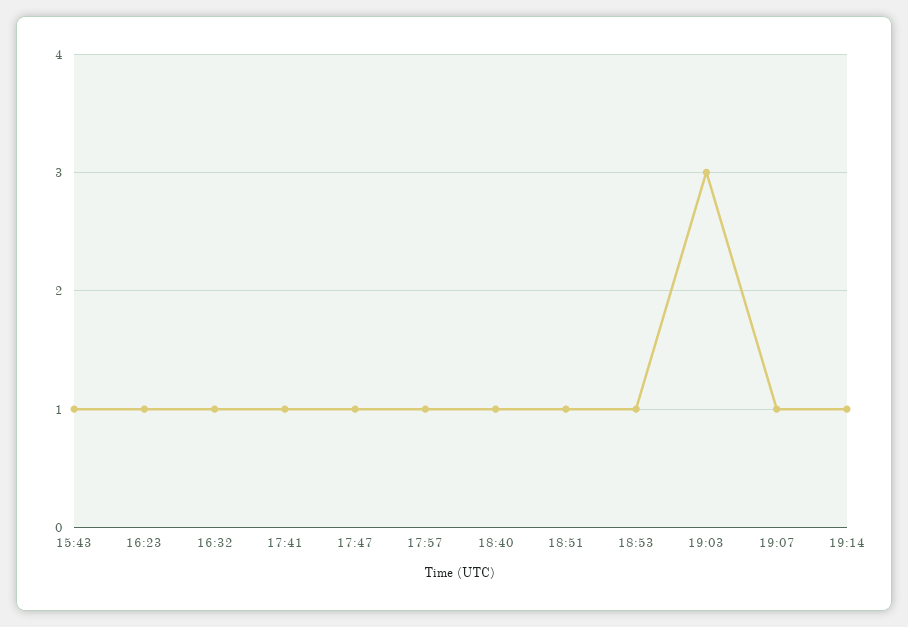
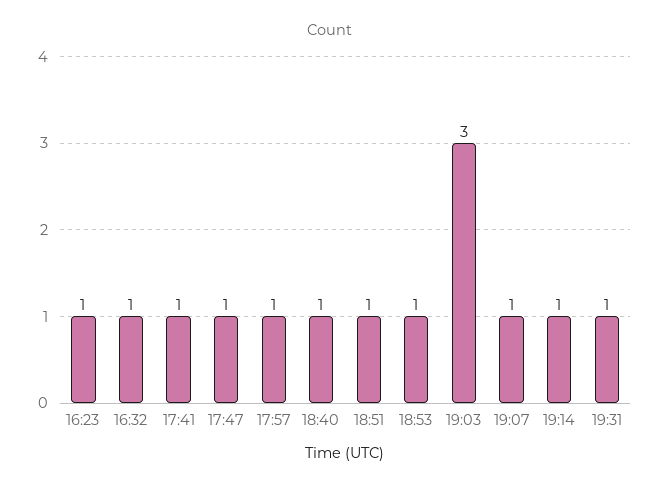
15:43: 1 -> none
19:31: none -> 1

